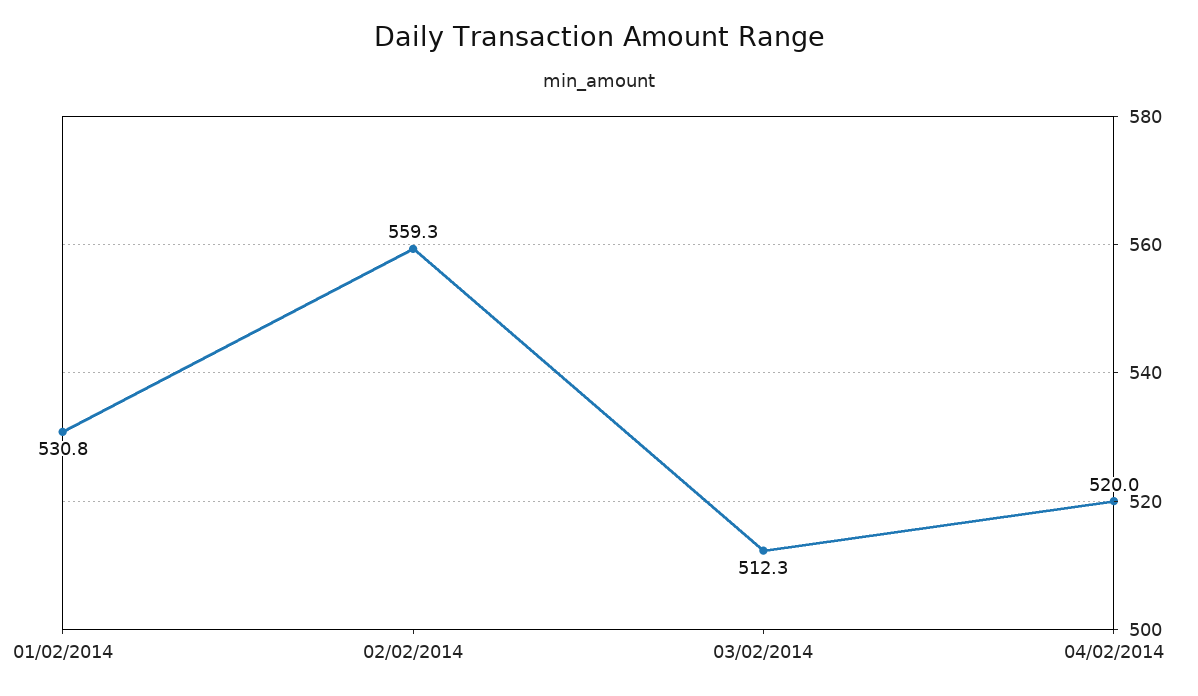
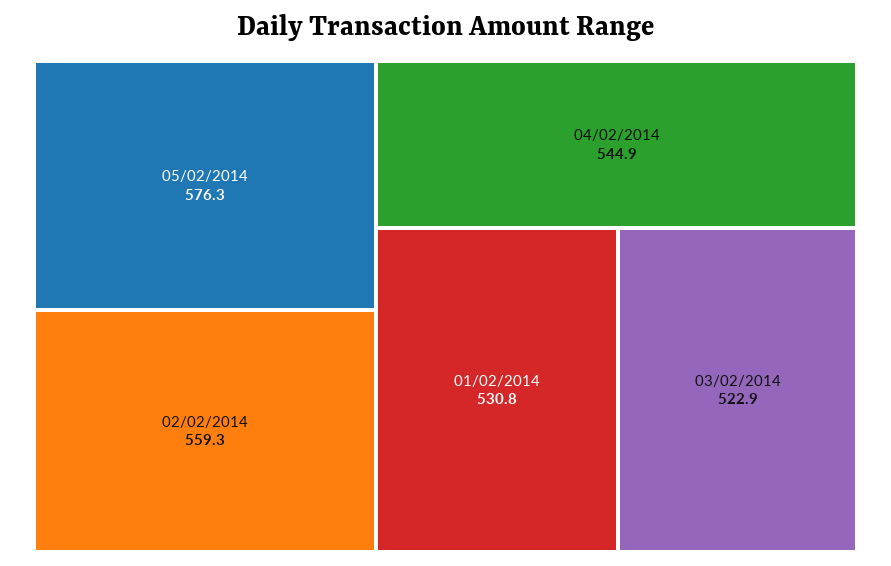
03/02/2014: 512.3 -> 522.9
04/02/2014: 520 -> 544.9
05/02/2014: none -> 576.3

